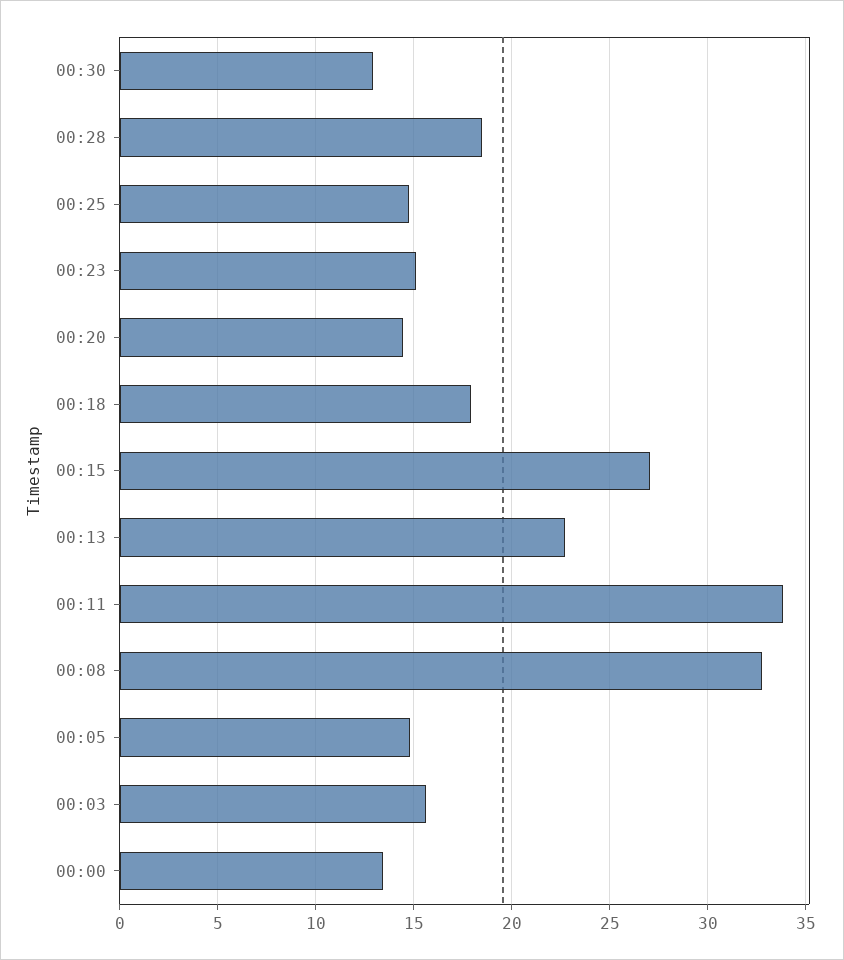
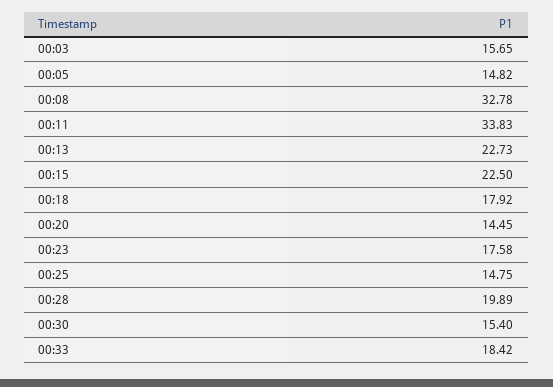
00:30: 13 -> 15.4
00:28: 18.5 -> 19.89
00:23: 15 -> 17.58
00:15: 27 -> 22.5
00:00: 13.5 -> none
00:33: none -> 18.42

